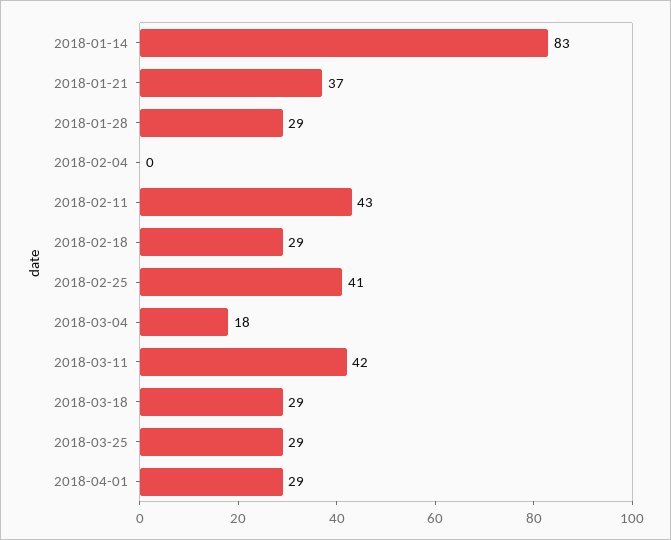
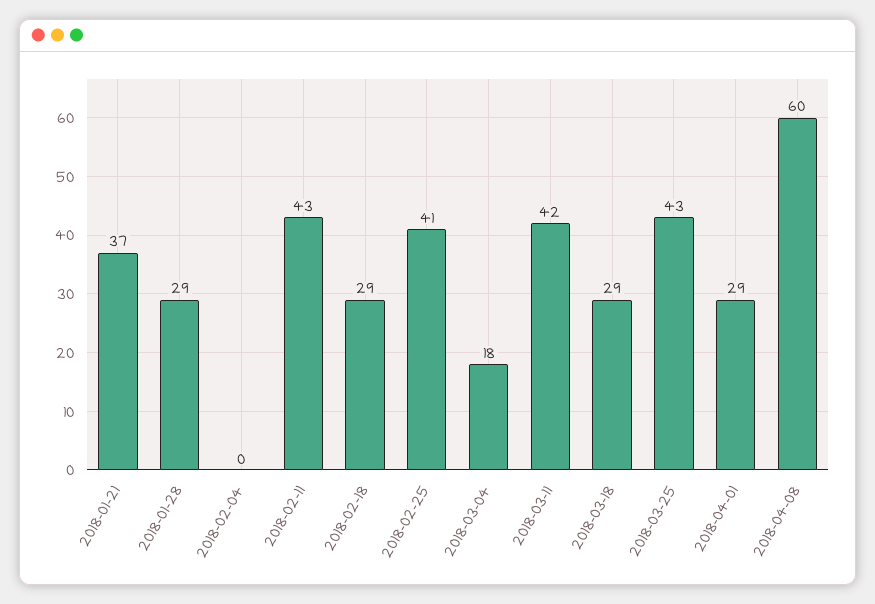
2018-01-14: 83 -> none
2018-03-25: 29 -> 43
2018-04-08: none -> 60

